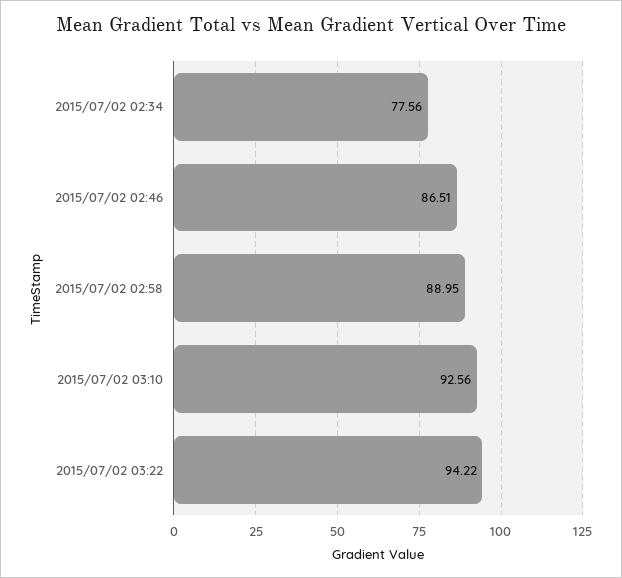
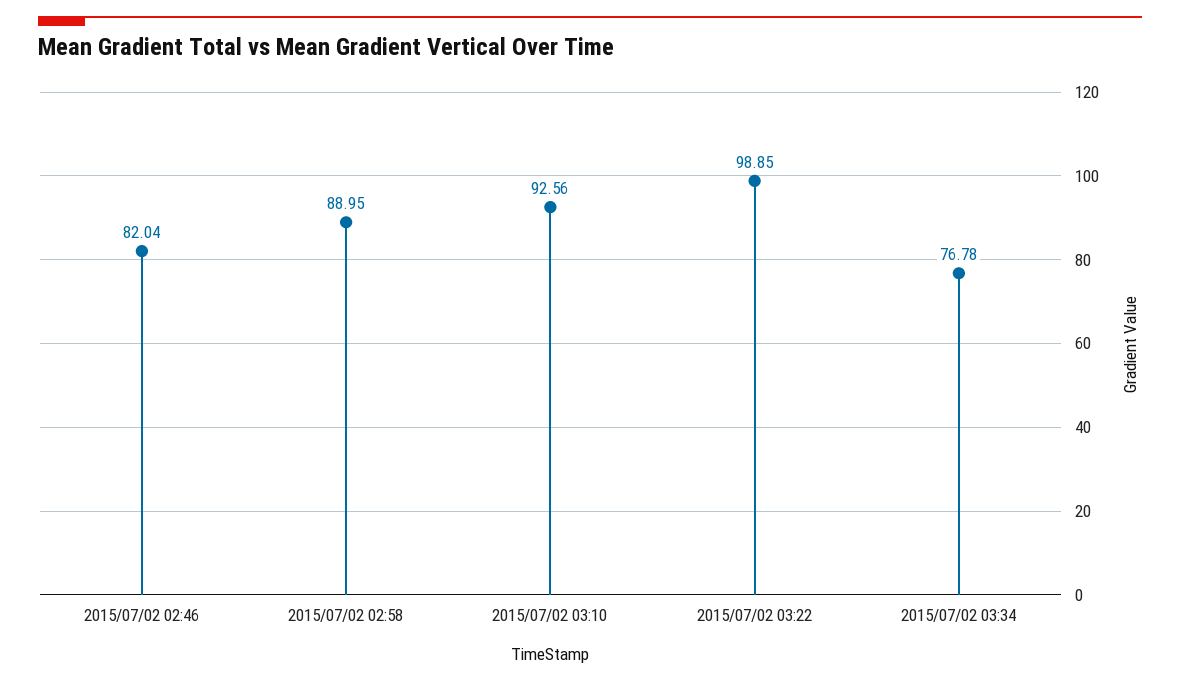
2015/07/02 02:34: 77.56 -> none
2015/07/02 02:46: 86.51 -> 82.04
2015/07/02 03:22: 94.22 -> 98.85
2015/07/02 03:34: none -> 76.78

